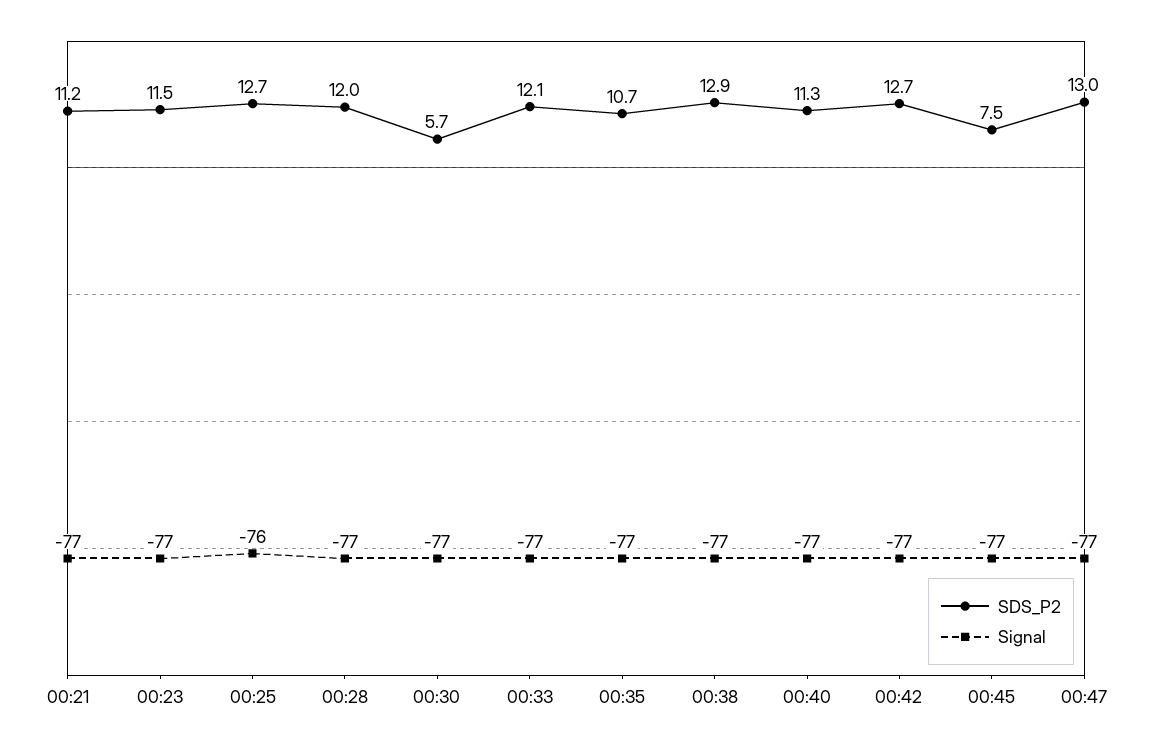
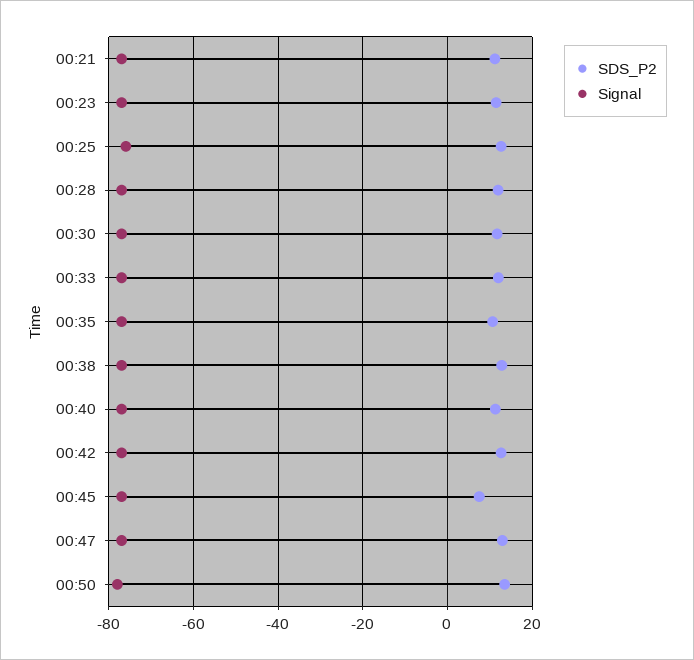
SDS_P2, 00:30: 5.7 -> 12
SDS_P2, 00:50: none -> 14
Signal, 00:50: none -> -78

